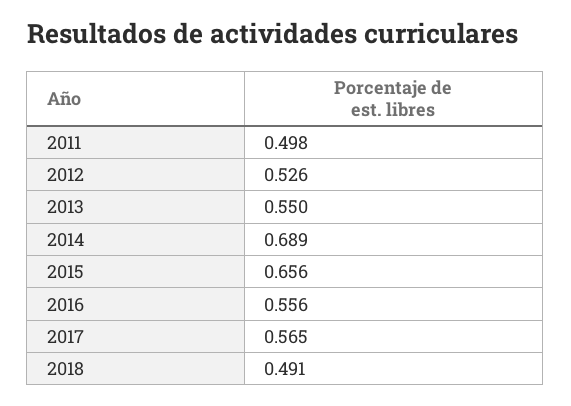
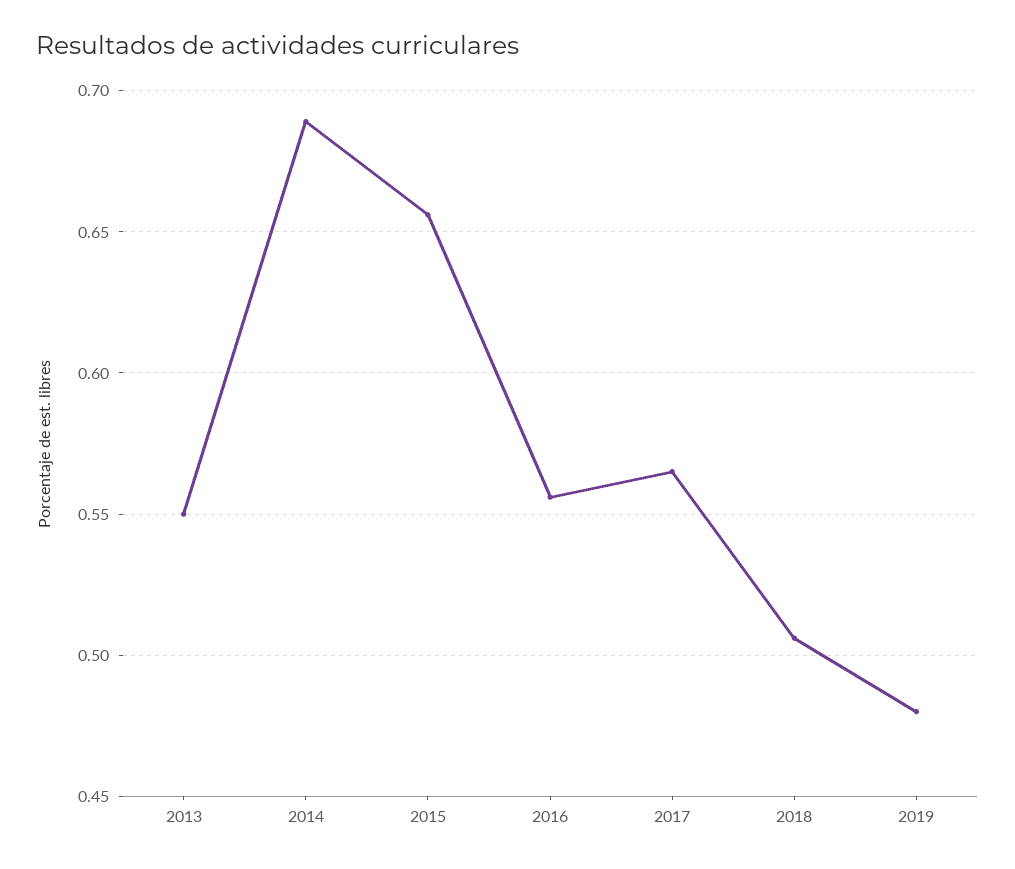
2011: 0.498 -> none
2012: 0.526 -> none
2018: 0.491 -> 0.505
2019: none -> 0.48

